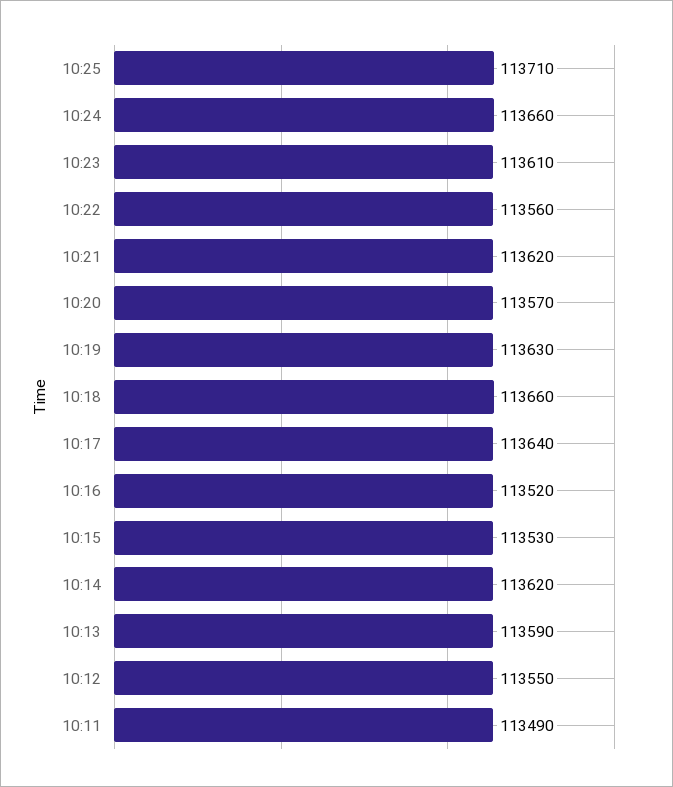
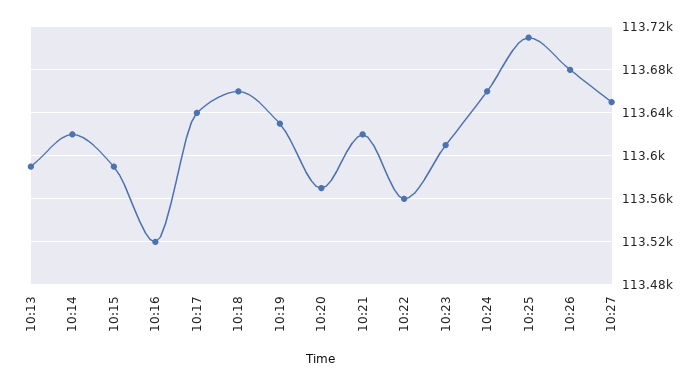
10:15: 113530 -> 113590
10:12: 113550 -> none
10:11: 113490 -> none
10:26: none -> 113680
10:27: none -> 113650

